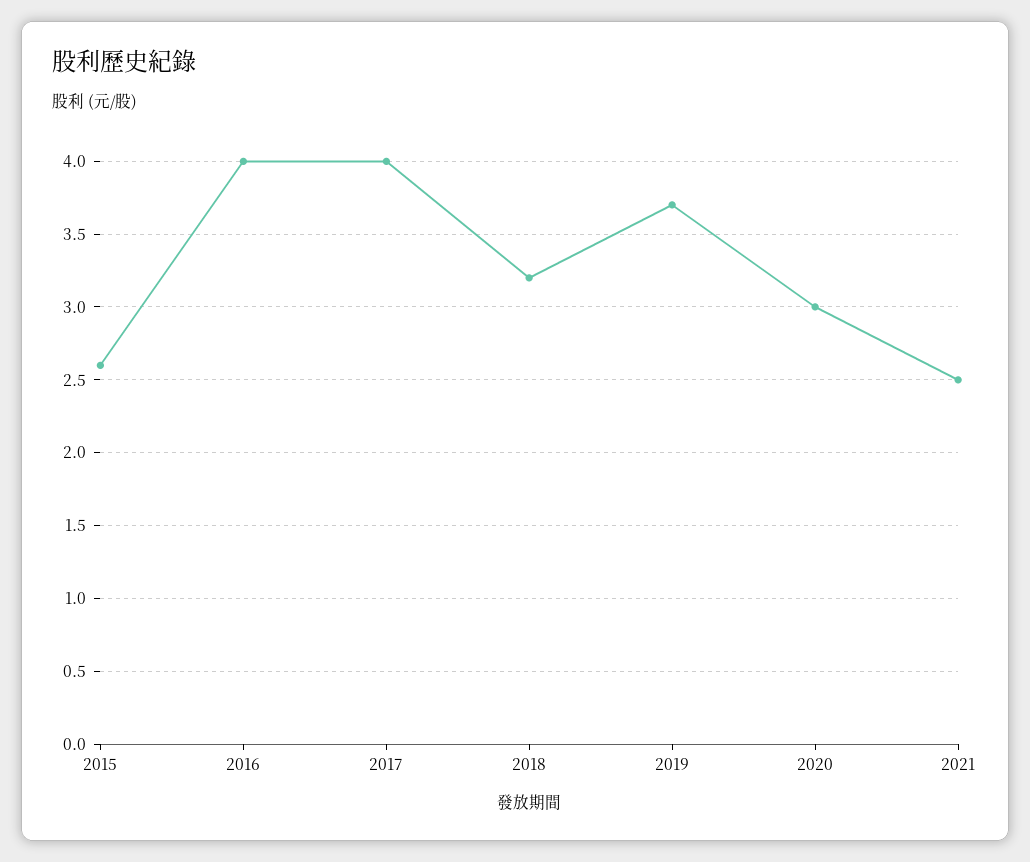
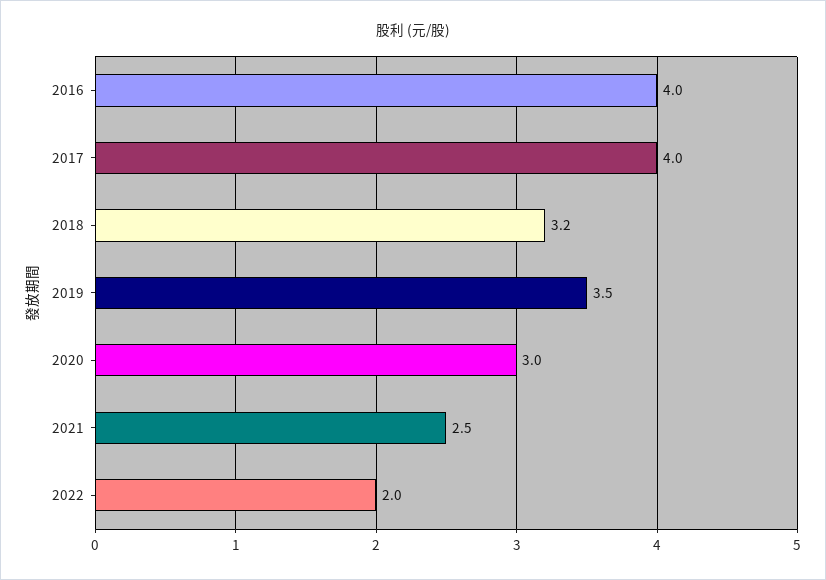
2015: 2.6 -> none
2019: 3.7 -> 3.5
2022: none -> 2

